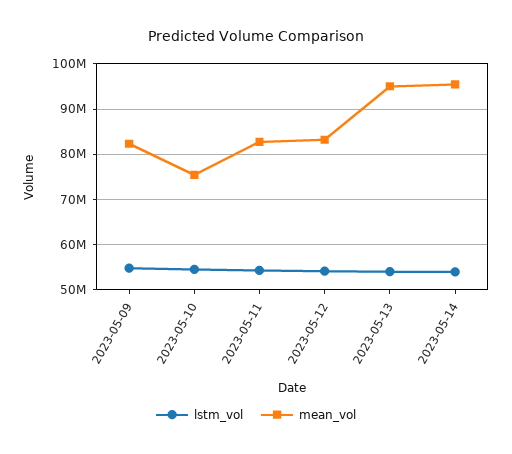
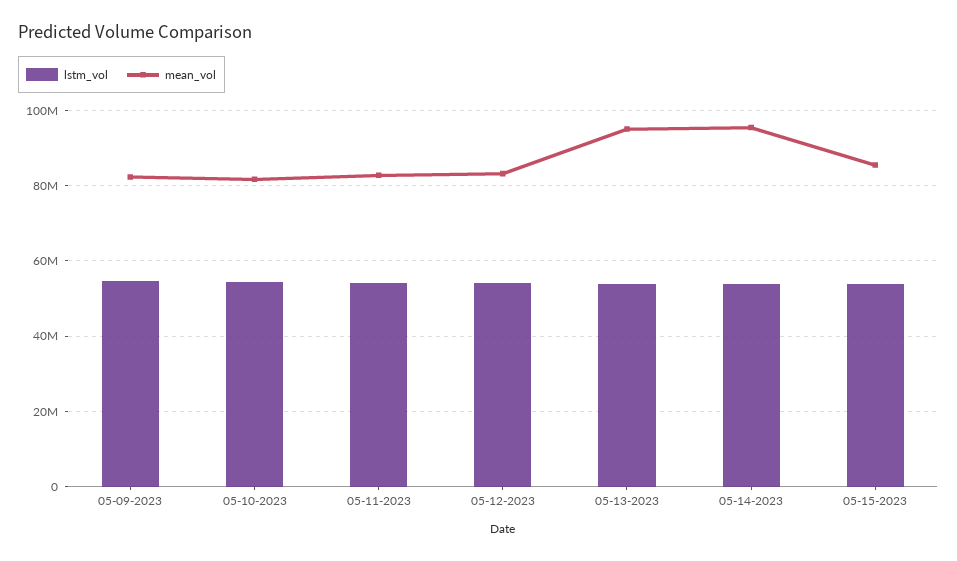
mean_vol, 2023-05-10: 76000000 -> 82000000
lstm_vol, 05-15-2023: none -> 54000000
mean_vol, 05-15-2023: none -> 86000000

